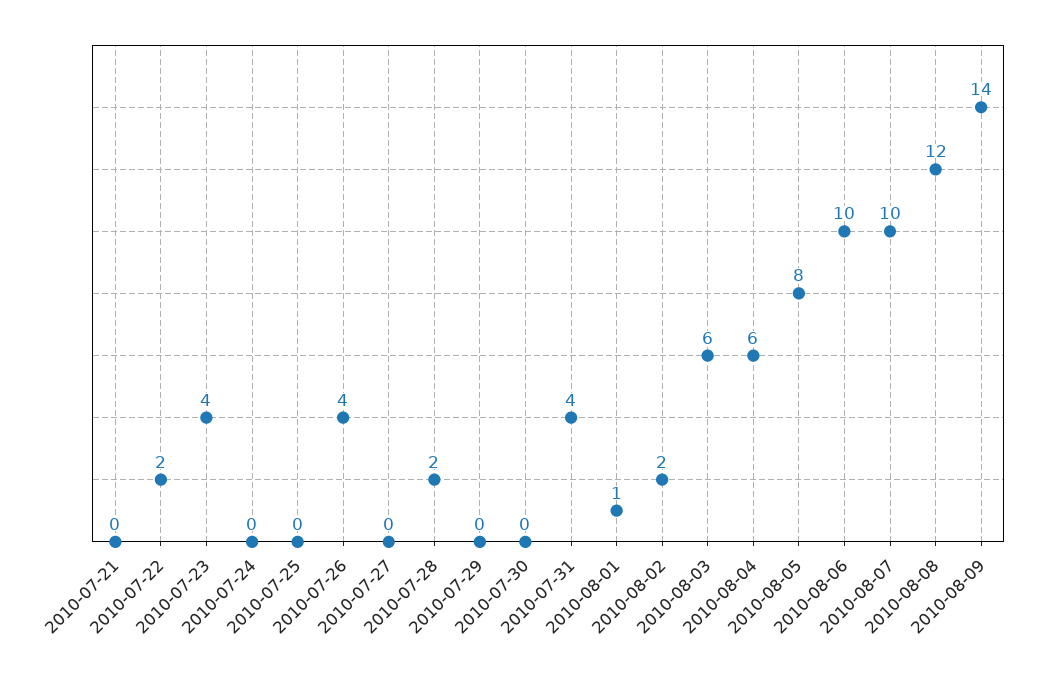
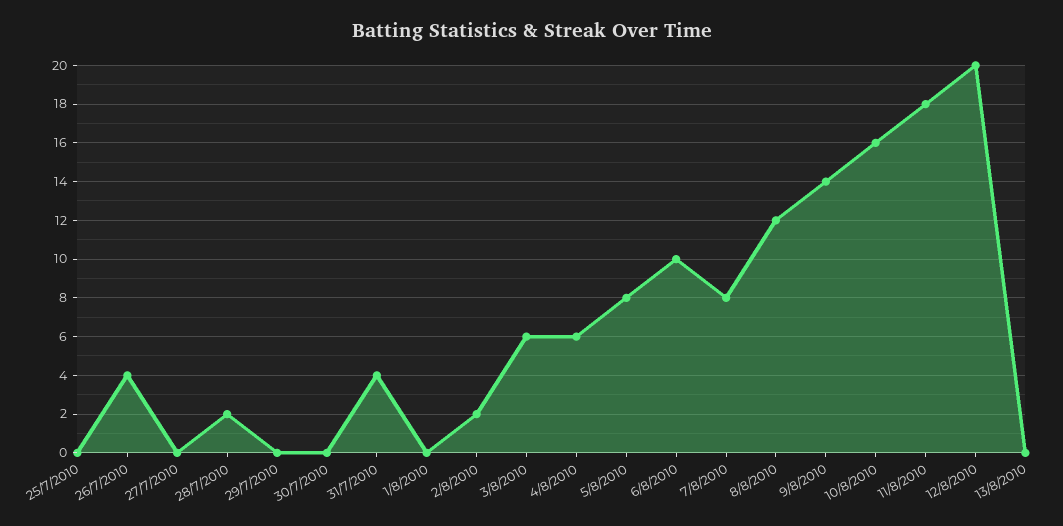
2010-07-21: 0 -> none
2010-07-22: 2 -> none
2010-07-23: 4 -> none
2010-07-24: 0 -> none
2010-08-01: 1 -> 0
2010-08-07: 10 -> 8
10/8/2010: none -> 16
11/8/2010: none -> 18
12/8/2010: none -> 20
13/8/2010: none -> 0

